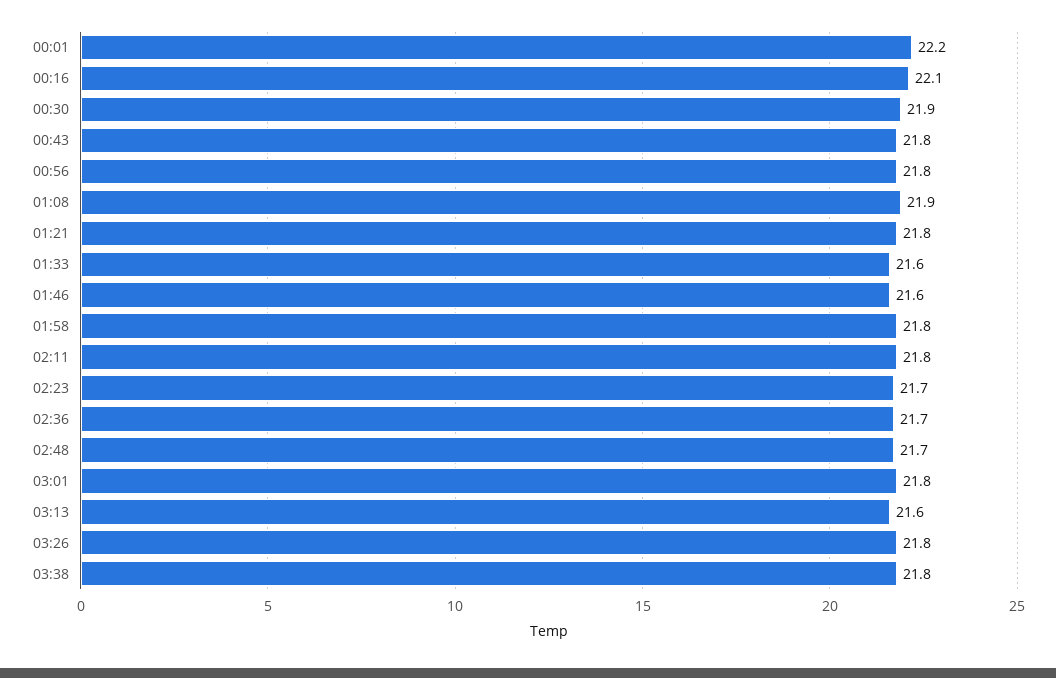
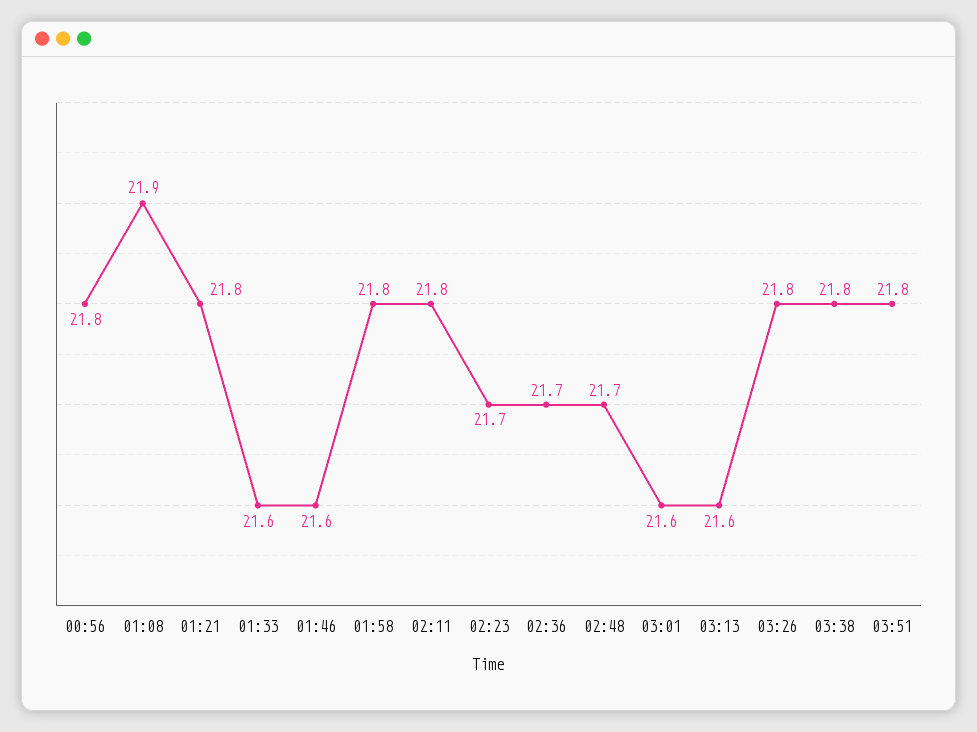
00:01: 22.2 -> none
00:16: 22.1 -> none
00:30: 21.9 -> none
00:43: 21.8 -> none
03:01: 21.8 -> 21.6
03:51: none -> 21.8

